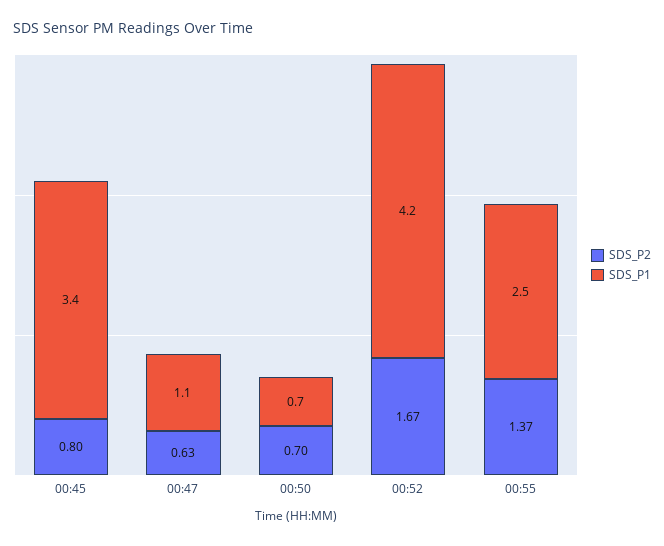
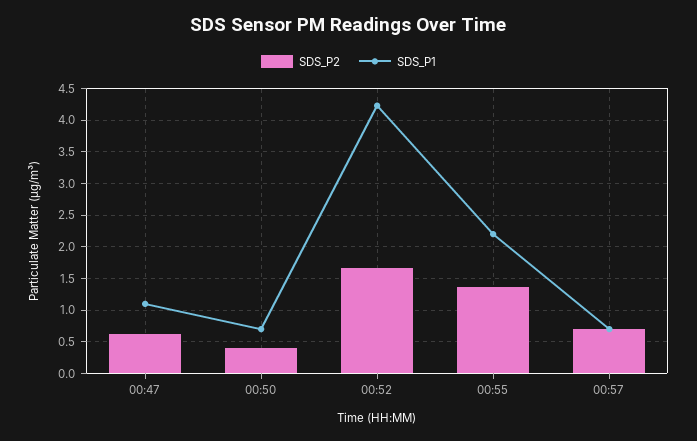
SDS_P2, 00:45: 0.8 -> none
SDS_P1, 00:45: 3.4 -> none
SDS_P2, 00:50: 0.7 -> 0.4
SDS_P1, 00:55: 2.5 -> 2.2
SDS_P2, 00:57: none -> 0.7
SDS_P1, 00:57: none -> 0.7

